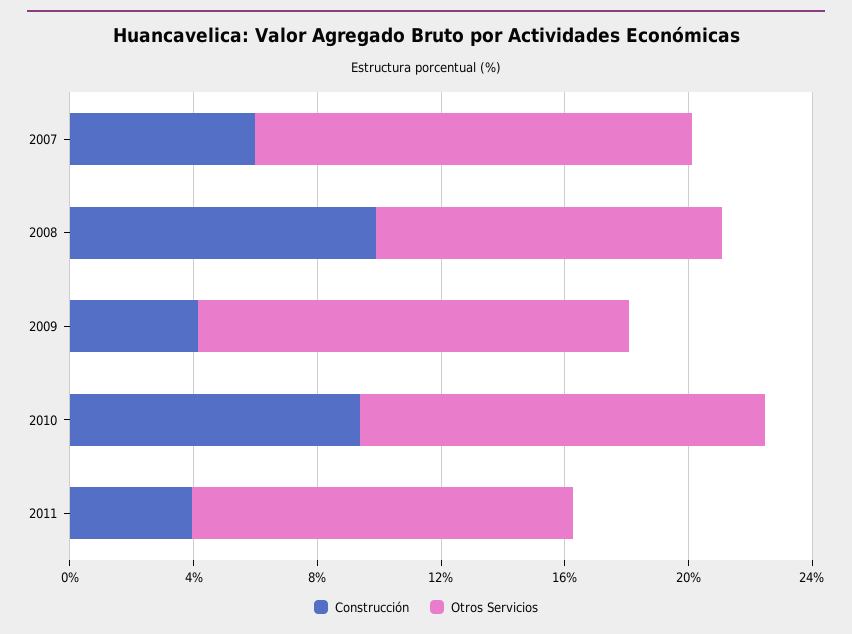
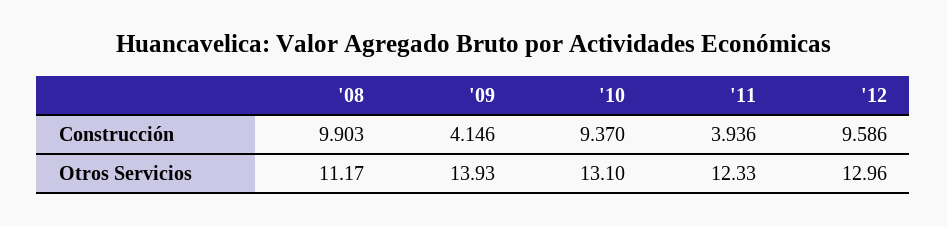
Construcción, 2007: 6 -> none
Otros Servicios, 2007: 14 -> none
Construcción, '12: none -> 9.586
Otros Servicios, '12: none -> 12.96

